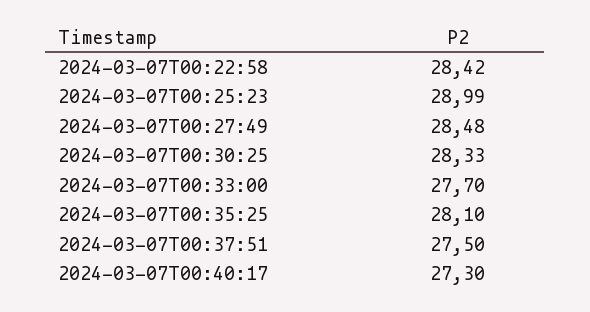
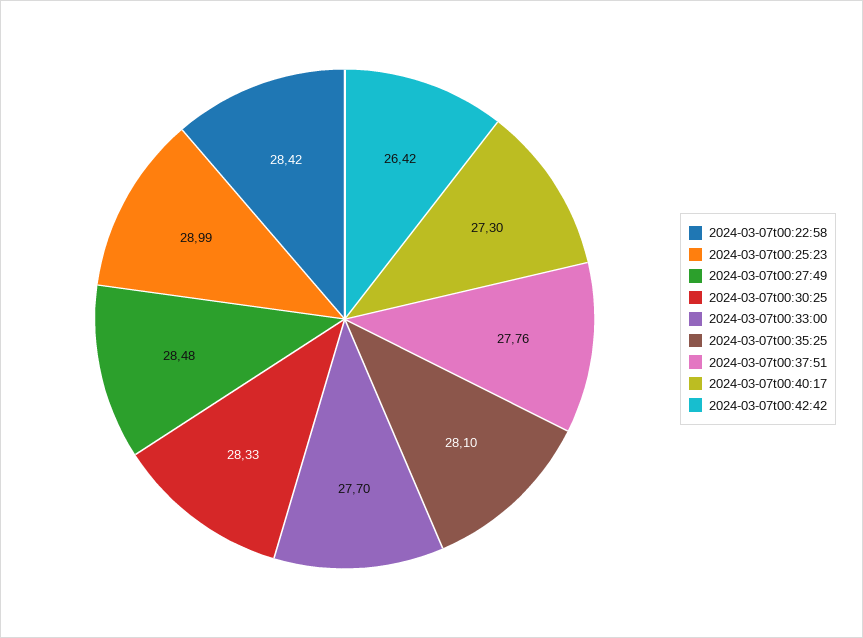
2024-03-07T00:37:51: 27.5 -> 27.76
2024-03-07t00:42:42: none -> 26.42

